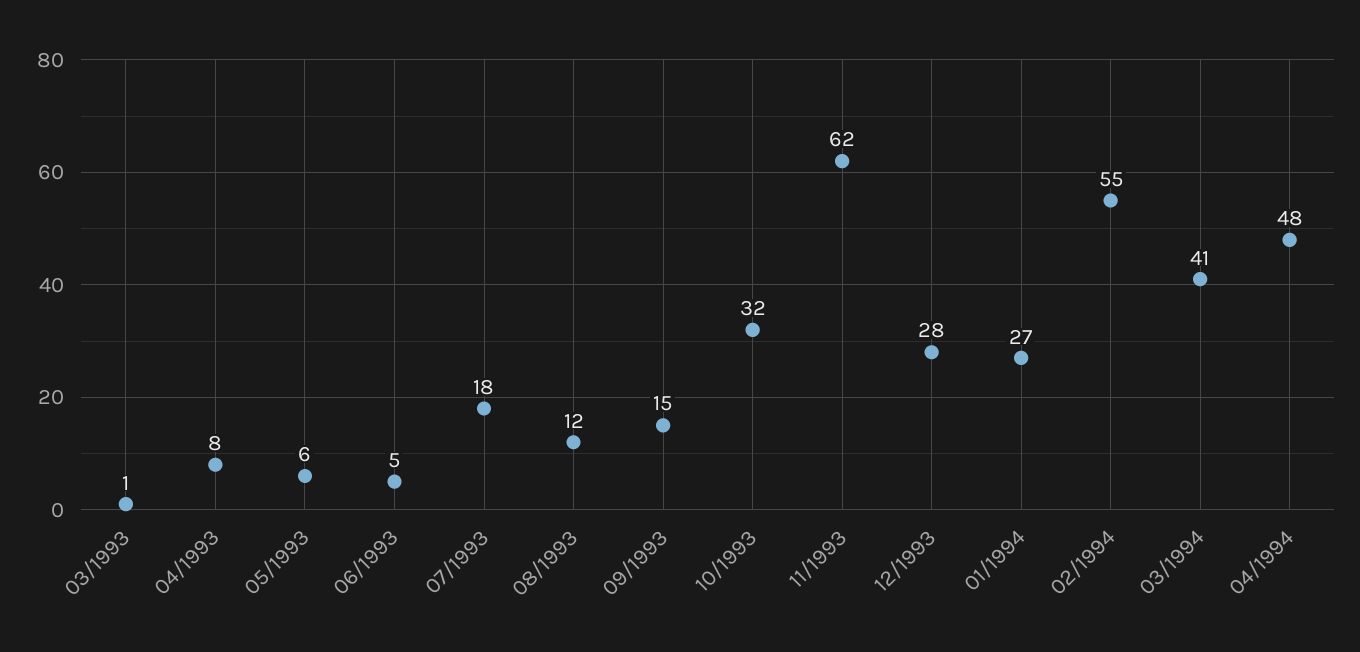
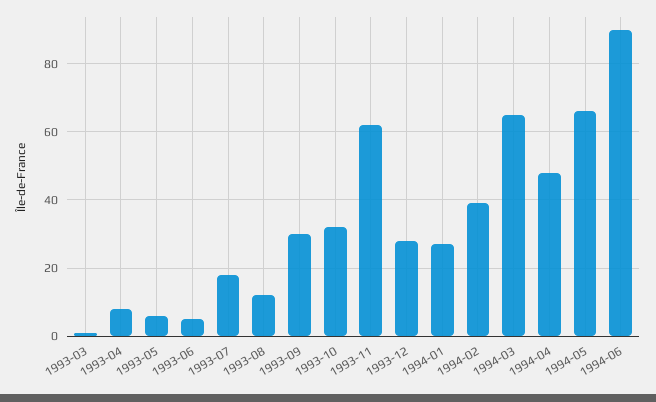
09/1993: 15 -> 30
02/1994: 55 -> 40
03/1994: 41 -> 65
1994-05: none -> 65
1994-06: none -> 90

